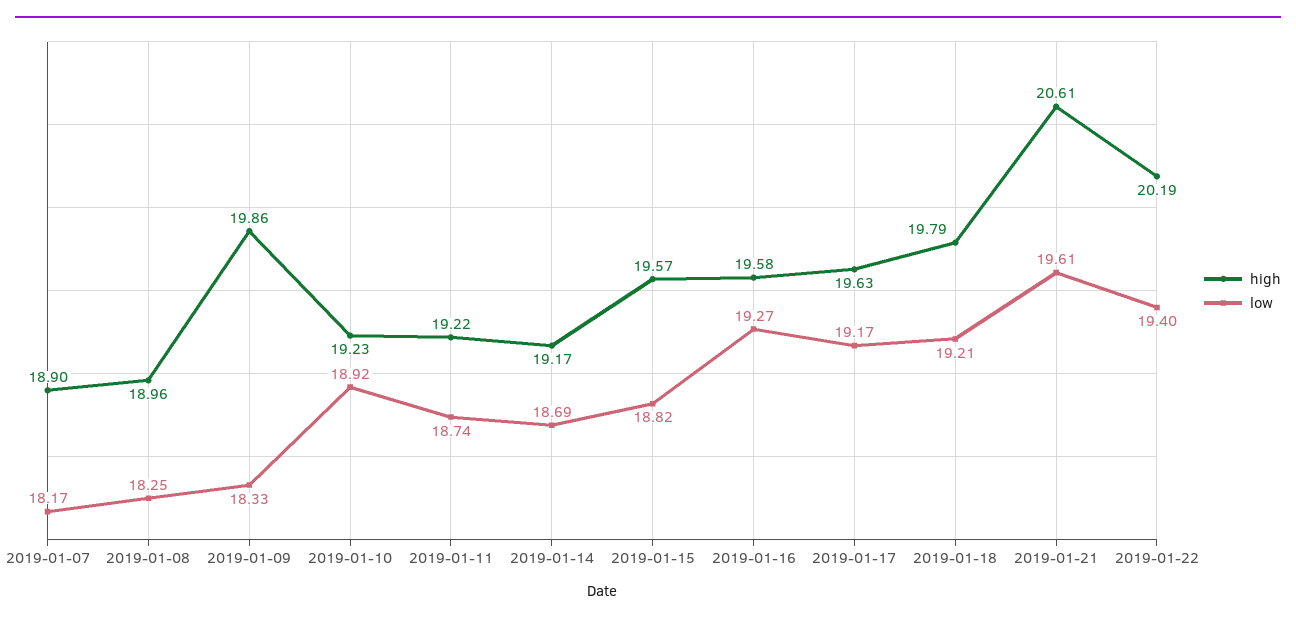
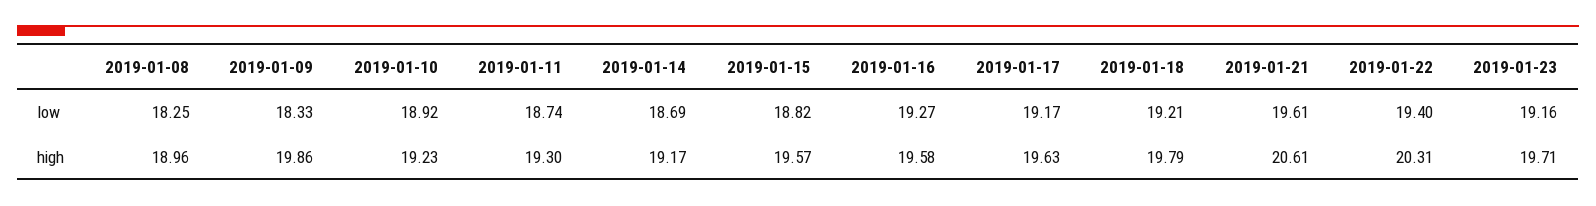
high, 2019-01-07: 18.9 -> none
low, 2019-01-07: 18.17 -> none
high, 2019-01-11: 19.22 -> 19.3
high, 2019-01-22: 20.19 -> 20.31
low, 2019-01-23: none -> 19.16
high, 2019-01-23: none -> 19.71

